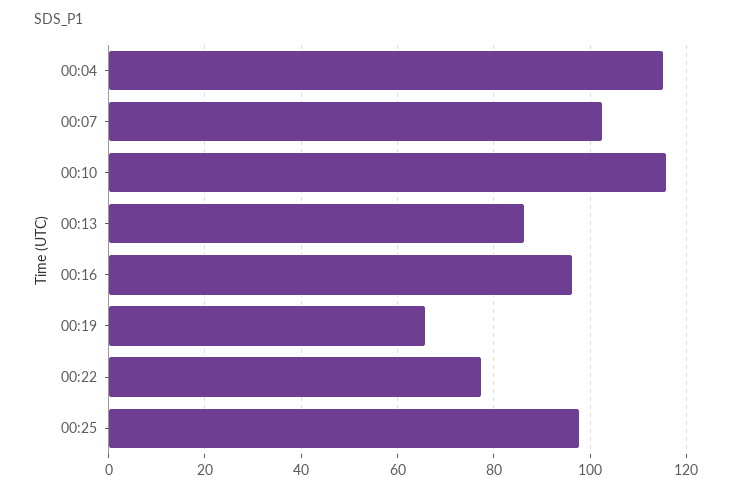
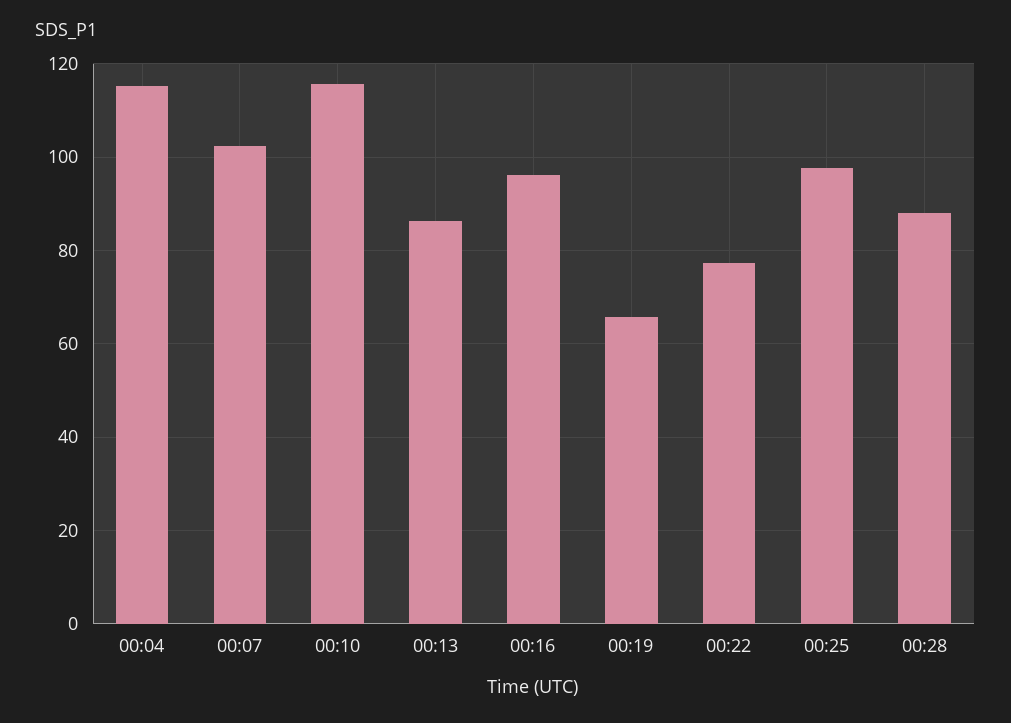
00:28: none -> 88

